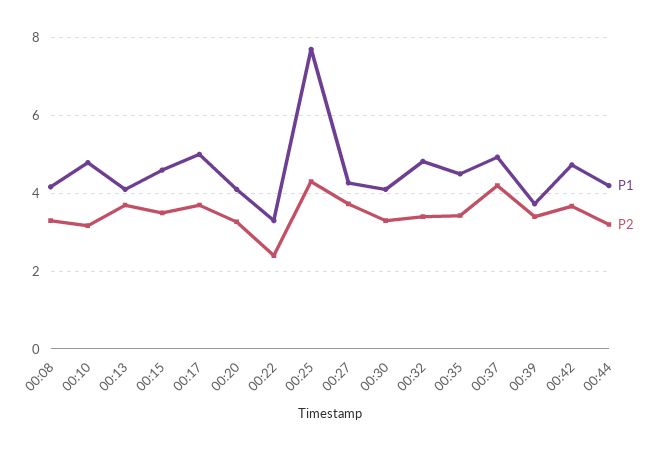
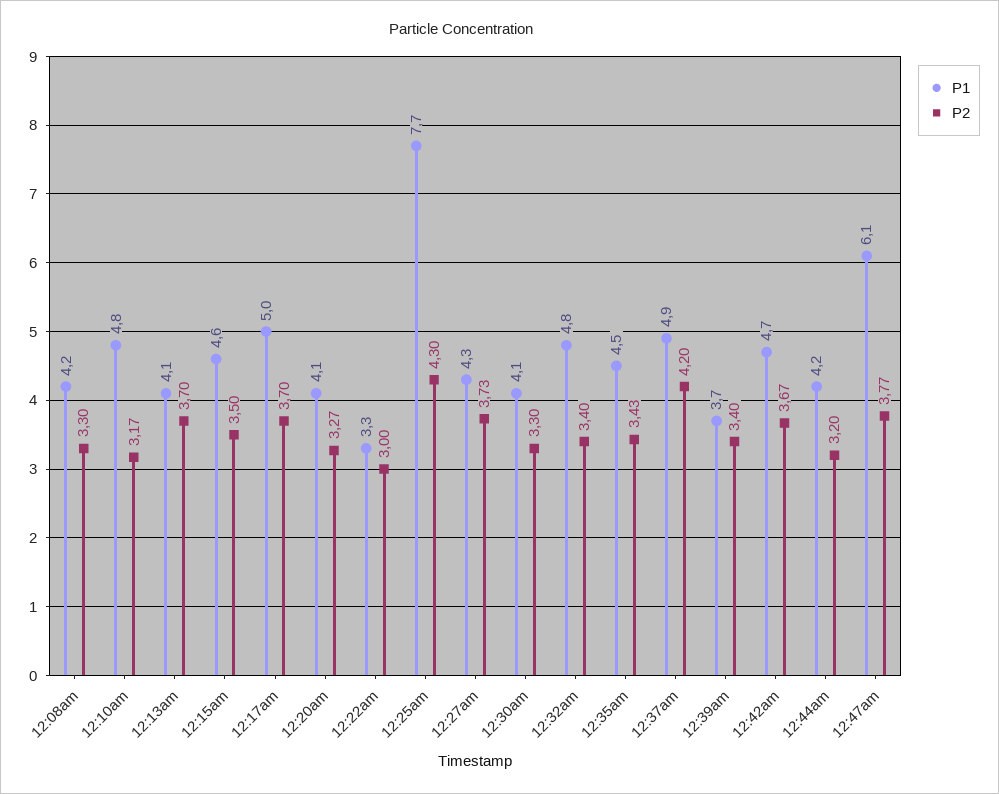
P2, 00:22: 2.4 -> 3
P1, 12:47am: none -> 6.1
P2, 12:47am: none -> 3.77

